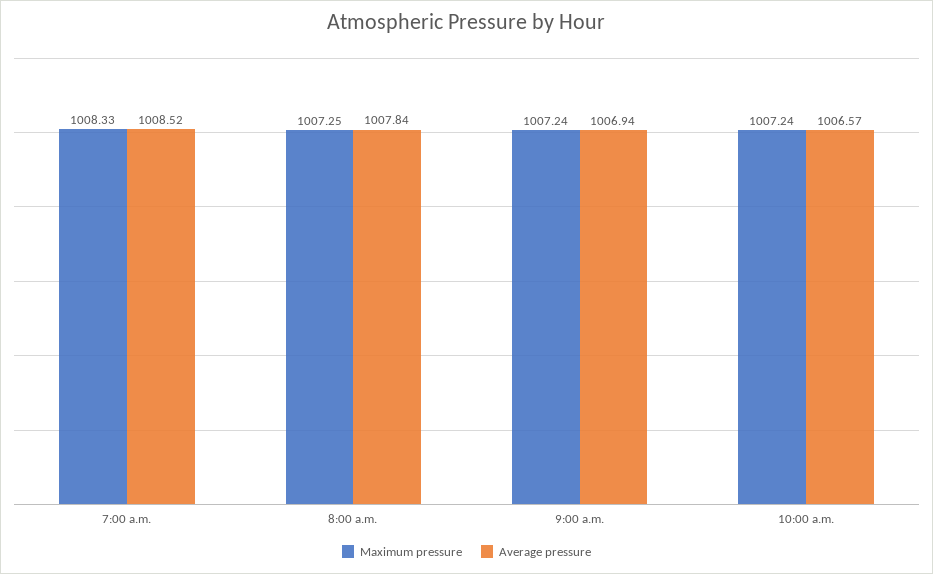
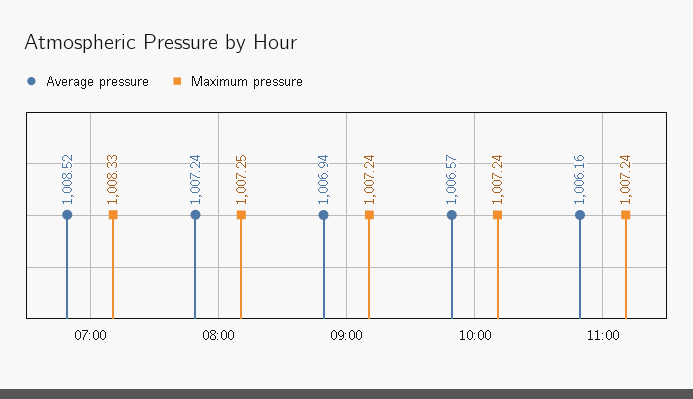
Average pressure, 8:00 a.m.: 1007.84 -> 1007.24
Average pressure, 11:00: none -> 1006.16
Maximum pressure, 11:00: none -> 1007.24

